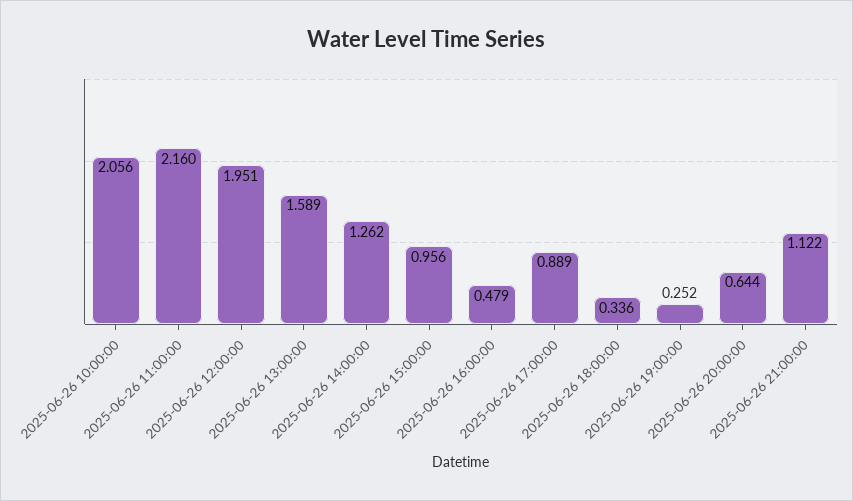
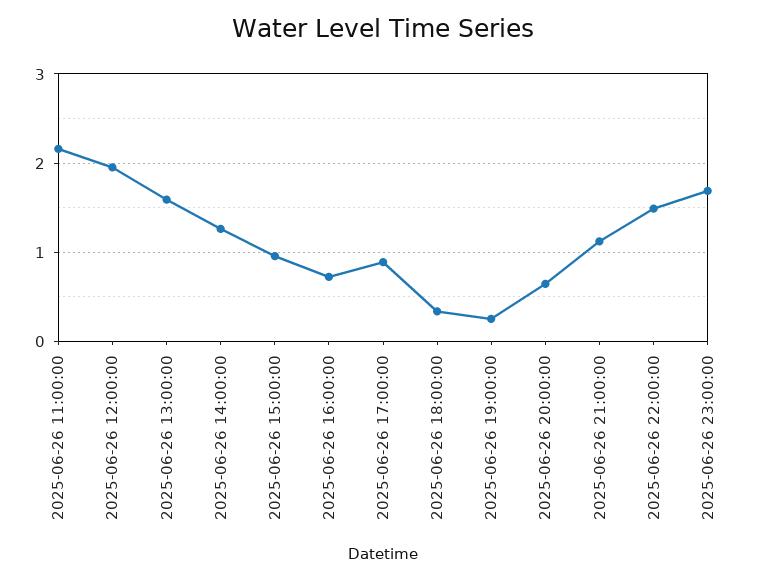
2025-06-26 10:00:00: 2.056 -> none
2025-06-26 16:00:00: 0.479 -> 0.7
2025-06-26 22:00:00: none -> 1.5
2025-06-26 23:00:00: none -> 1.7

